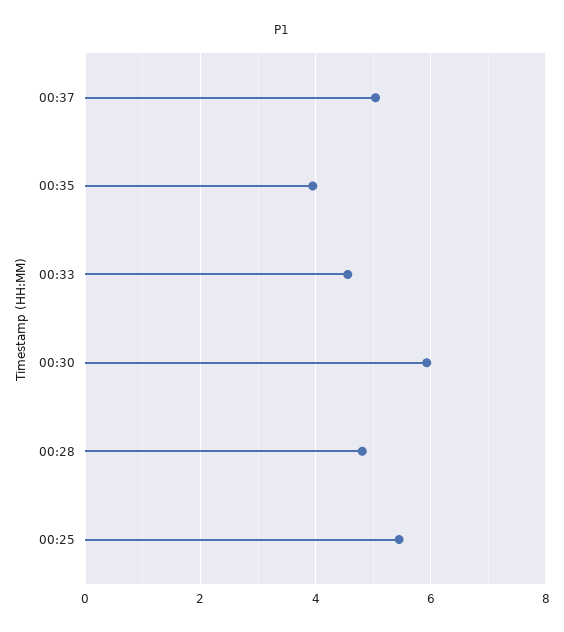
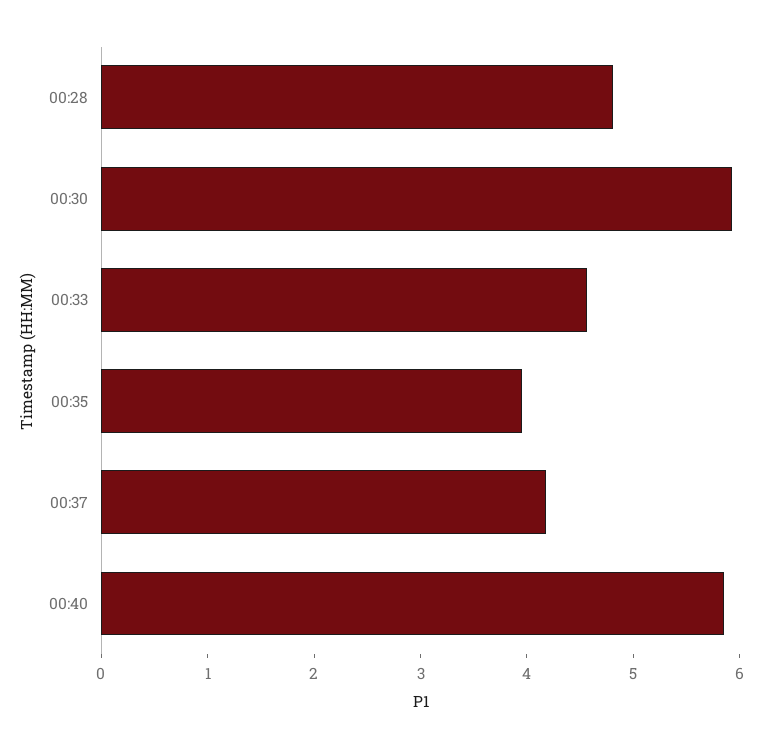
00:37: 5 -> 4.2
00:25: 5.4 -> none
00:40: none -> 5.8

